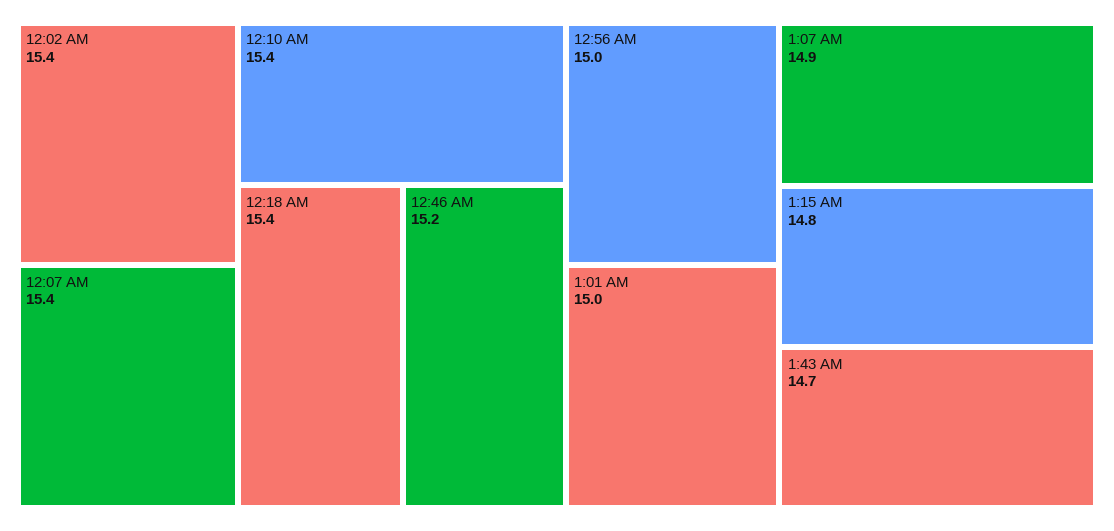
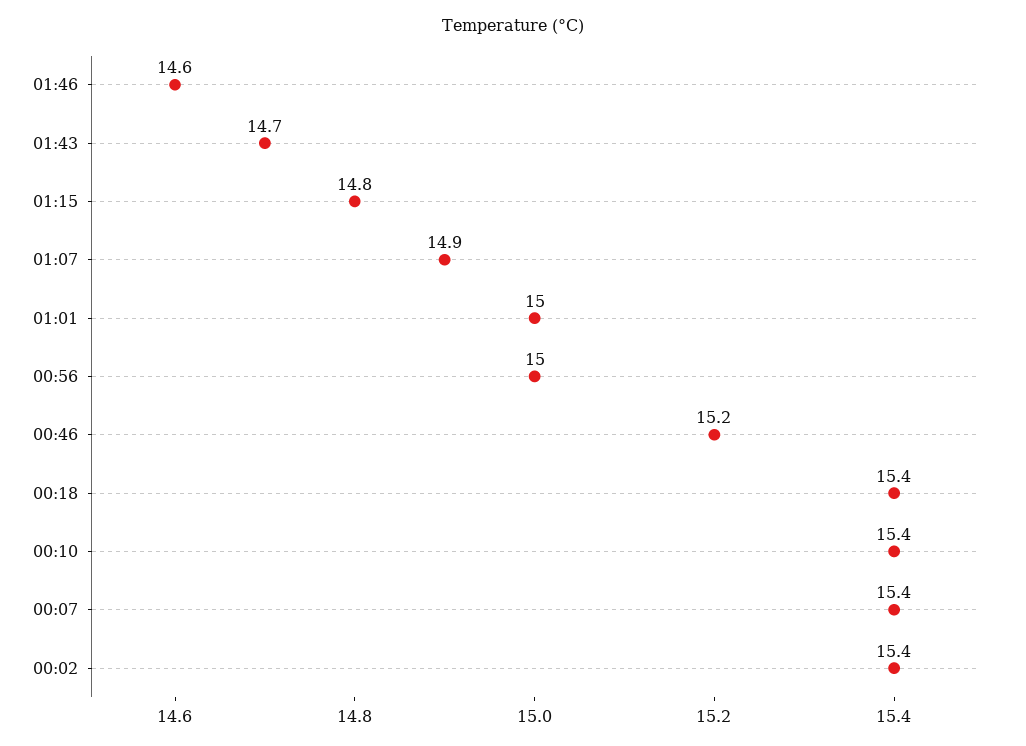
01:46: none -> 14.6

